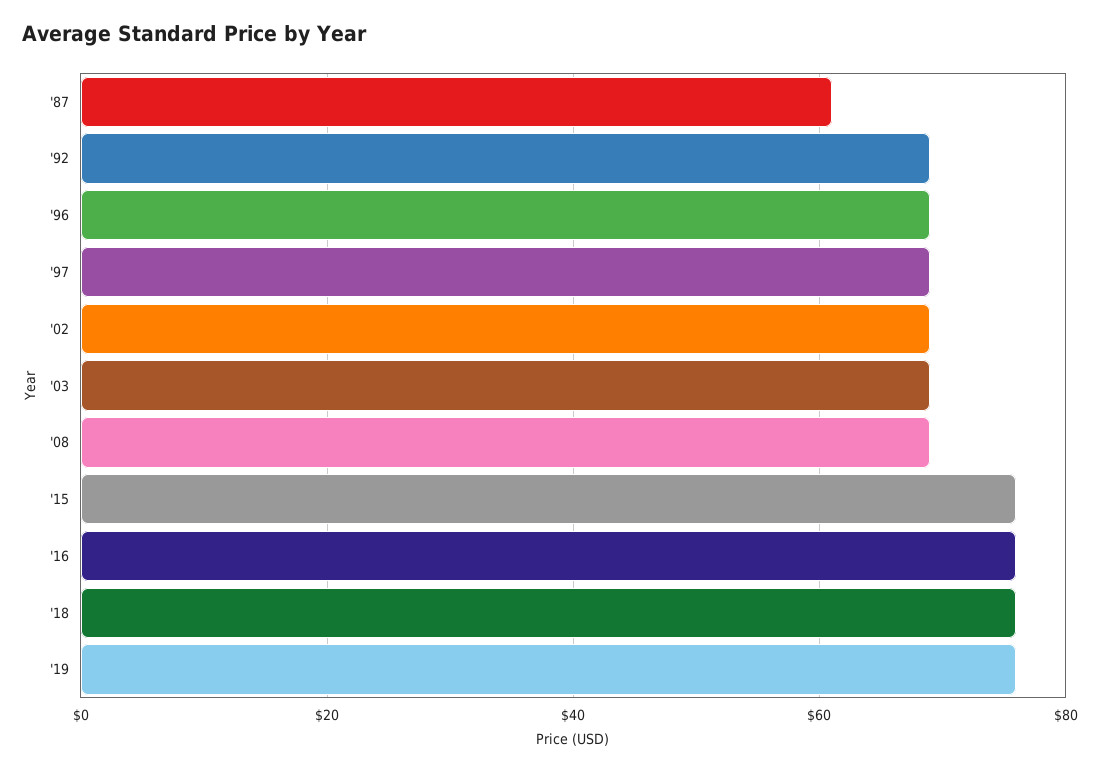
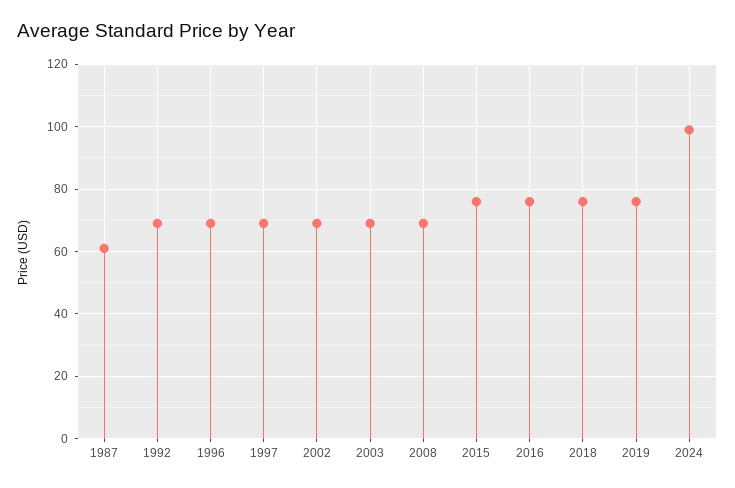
2024: none -> 100

